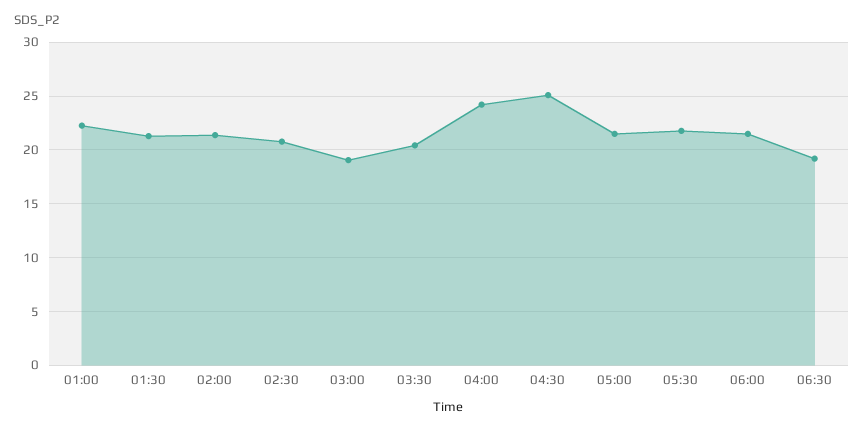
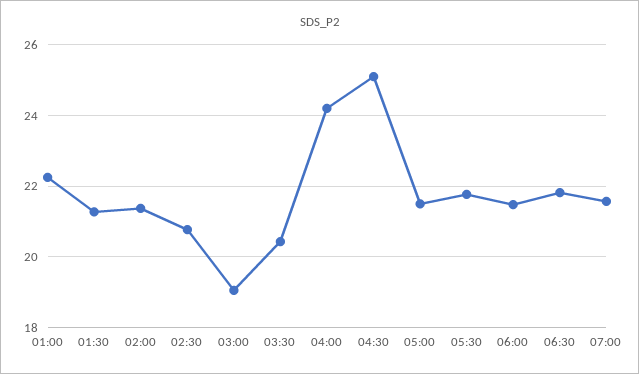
06:30: 19 -> 21.8
07:00: none -> 21.6

